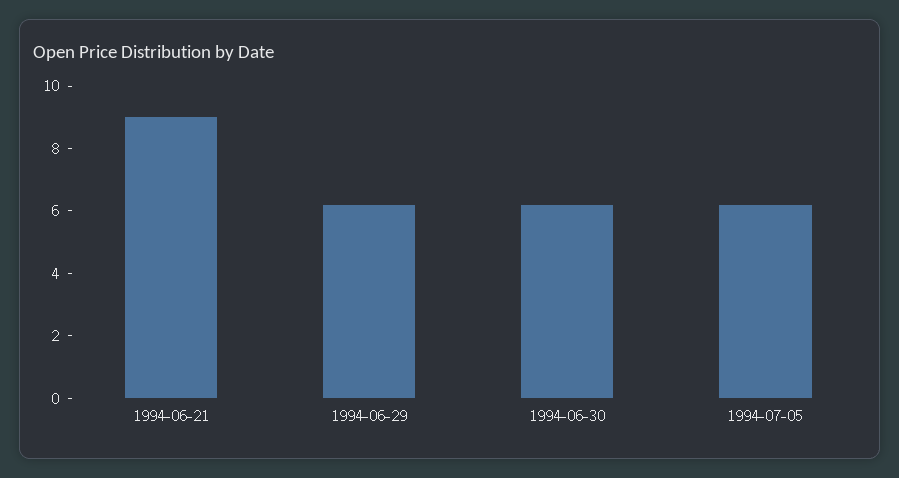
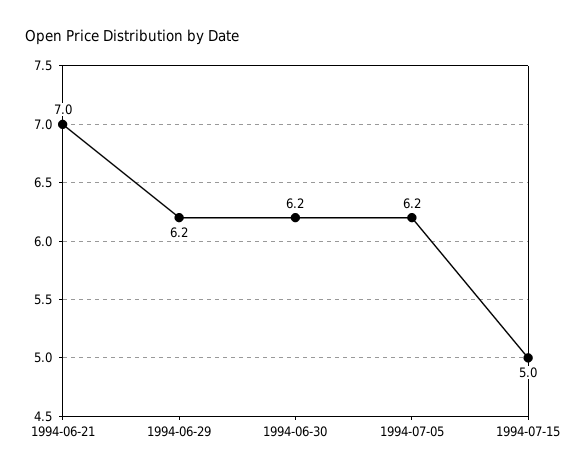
1994-06-21: 9 -> 7
1994-07-15: none -> 5

